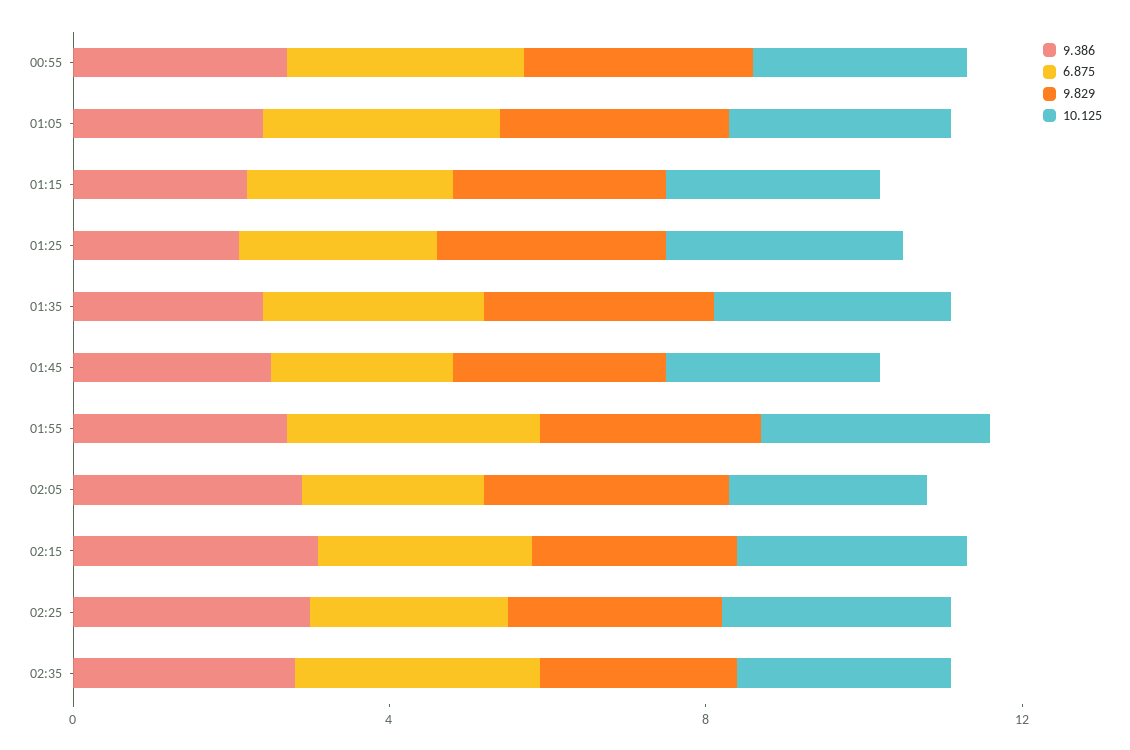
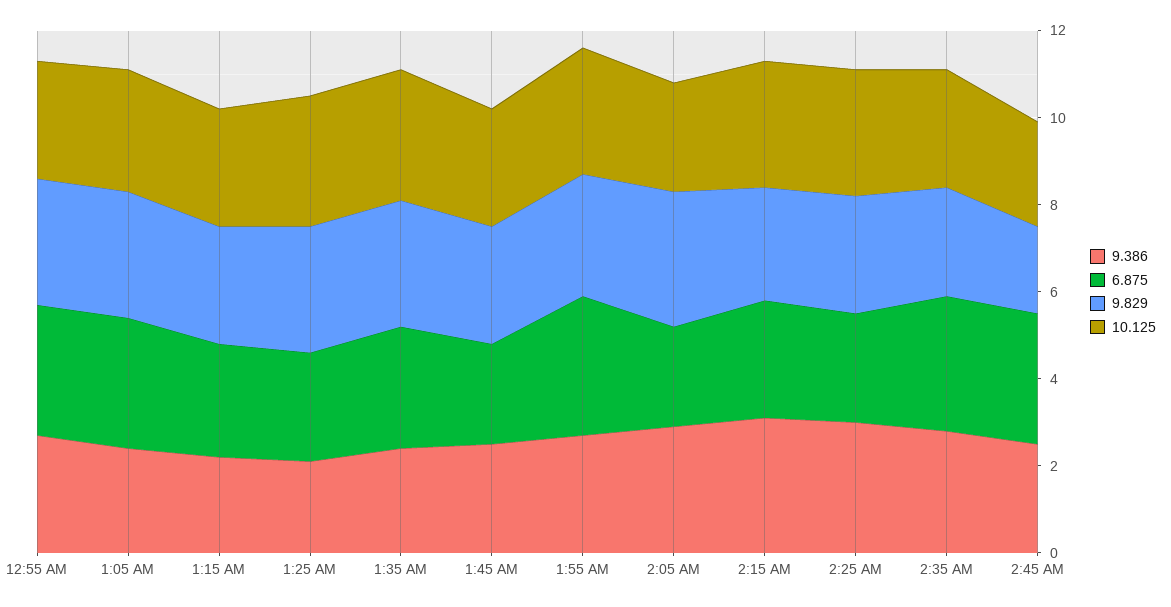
9.386, 2:45 AM: none -> 2.5
6.875, 2:45 AM: none -> 3
9.829, 2:45 AM: none -> 2
10.125, 2:45 AM: none -> 2.5

